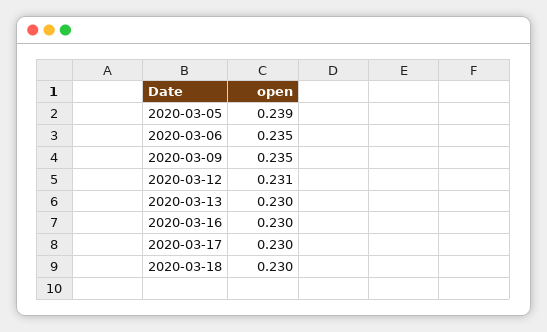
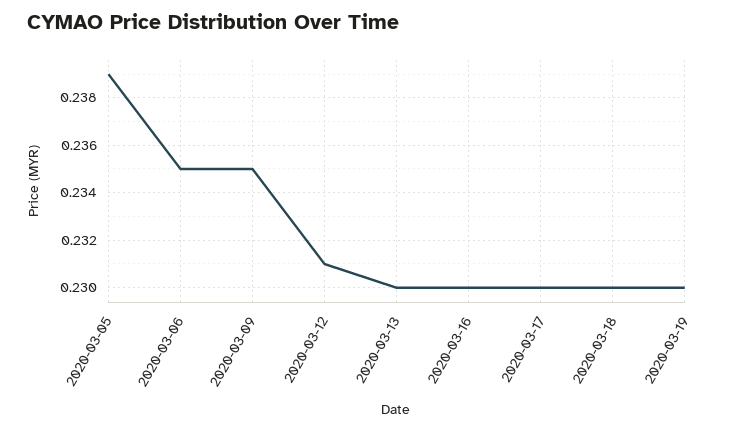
2020-03-19: none -> 0.23

